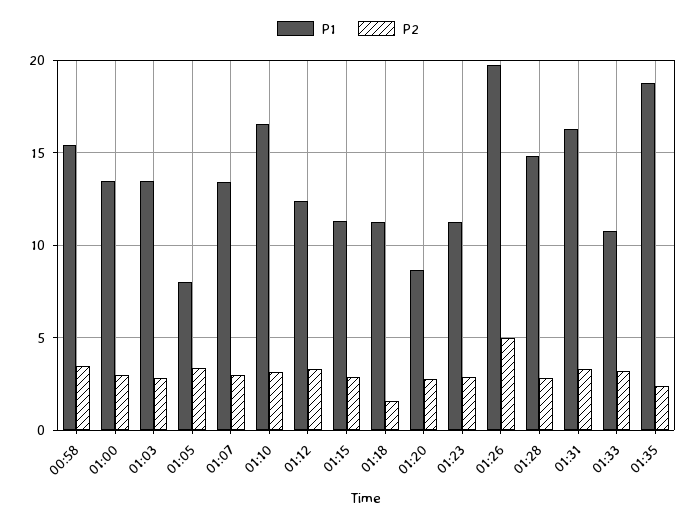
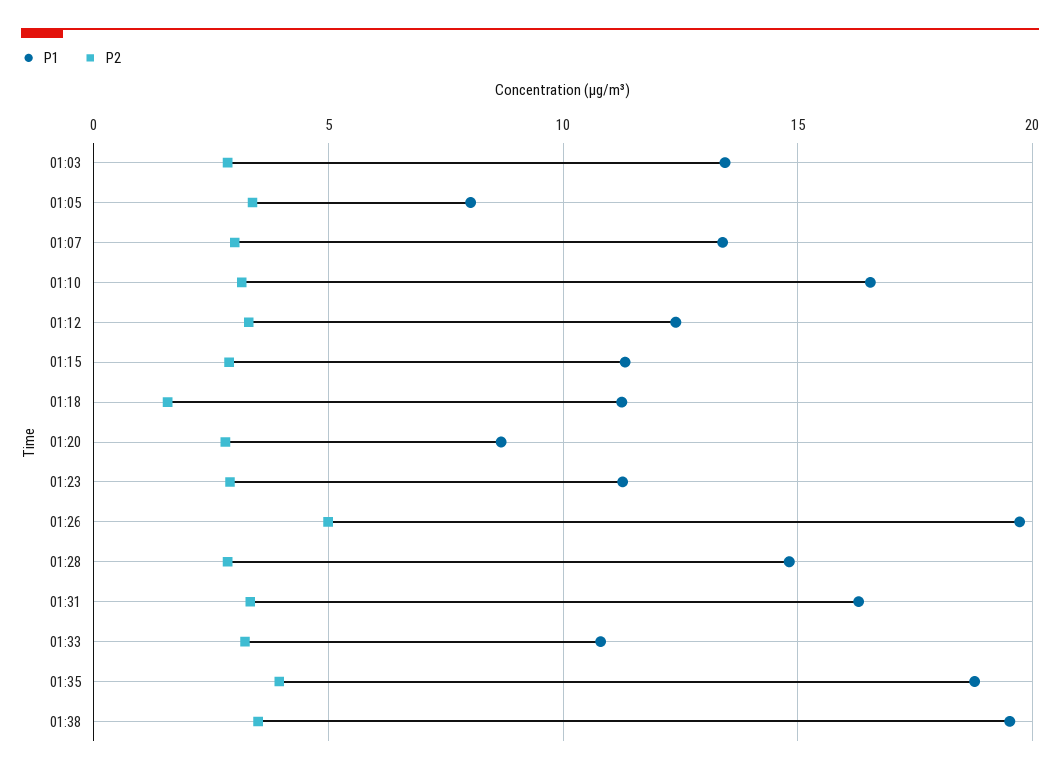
P1, 00:58: 15.5 -> none
P2, 00:58: 3.5 -> none
P1, 01:00: 13.5 -> none
P2, 01:00: 3 -> none
P2, 01:35: 2.5 -> 4
P1, 01:38: none -> 19.5
P2, 01:38: none -> 3.5

